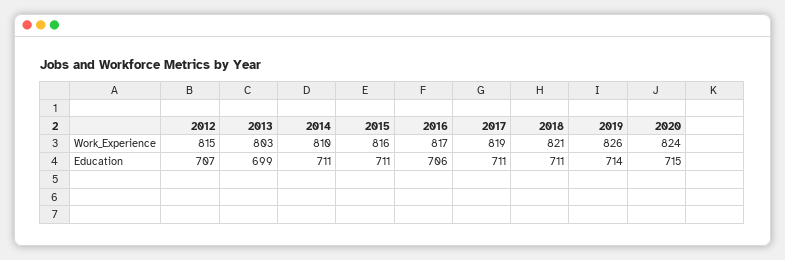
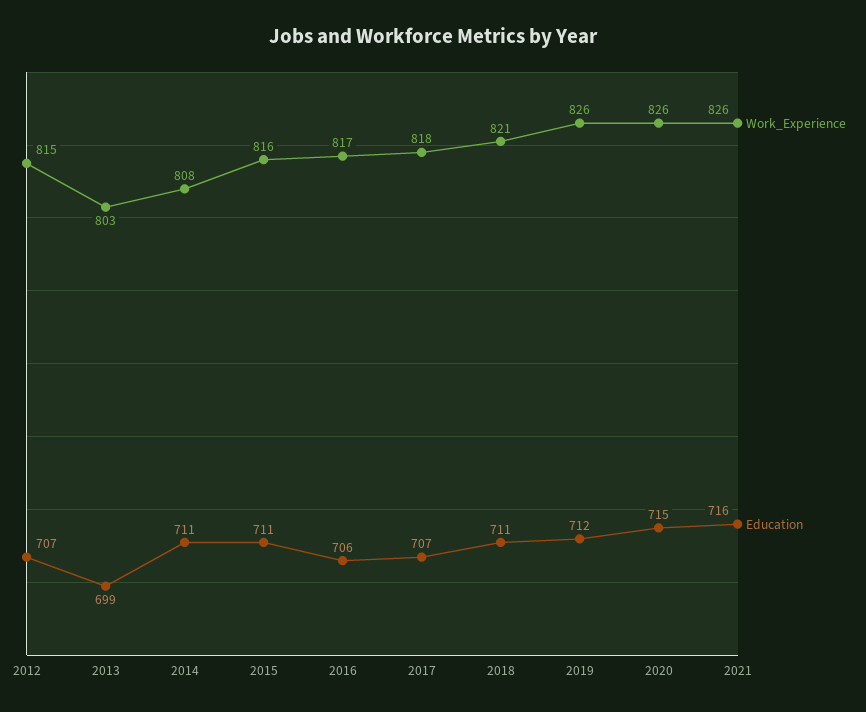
Work_Experience, 2014: 810 -> 808
Work_Experience, 2017: 819 -> 818
Work_Experience, 2020: 824 -> 826
Education, 2017: 711 -> 707
Education, 2019: 714 -> 712
Work_Experience, 2021: none -> 826
Education, 2021: none -> 716

